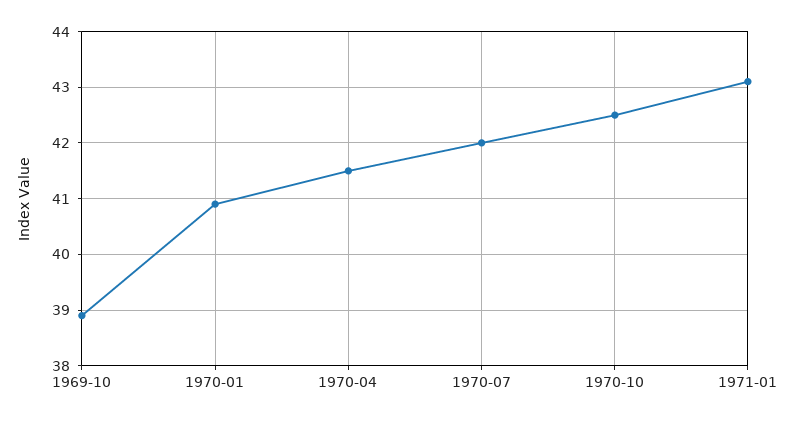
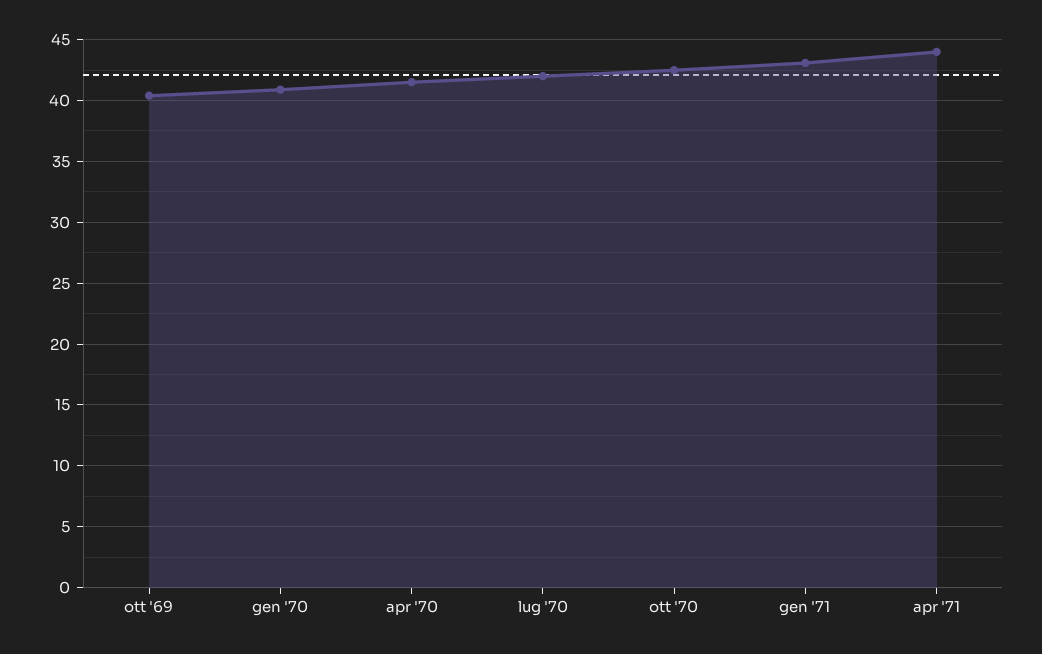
1969-10: 39 -> 40.5
apr '71: none -> 44

